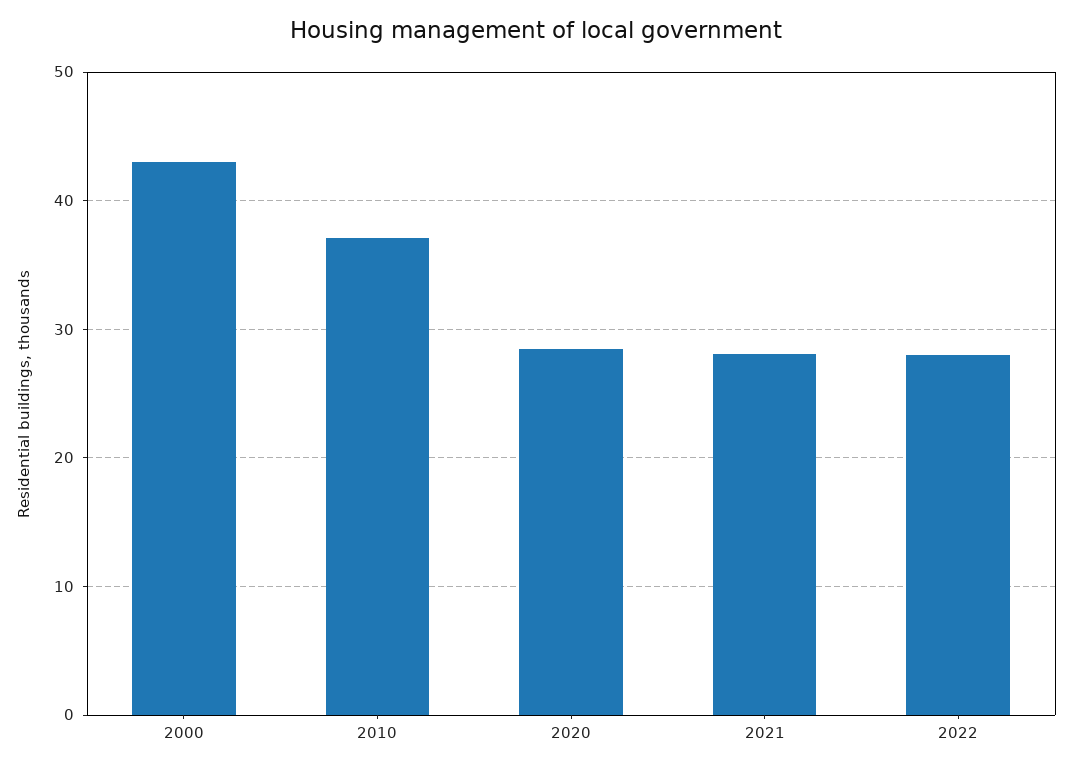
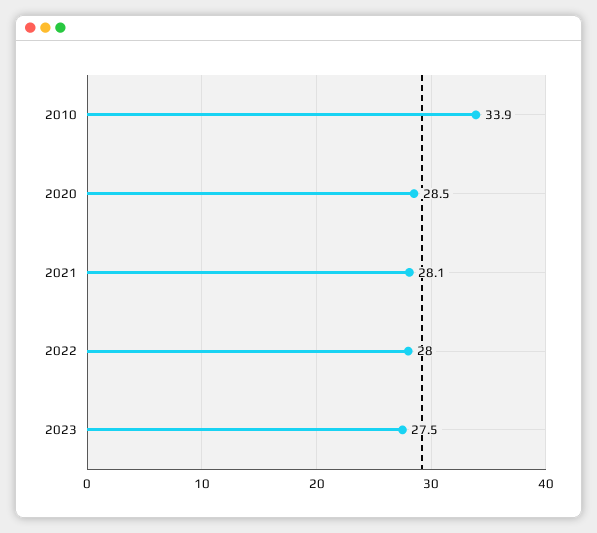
2000: 43 -> none
2010: 37 -> 33.9
2023: none -> 27.5

